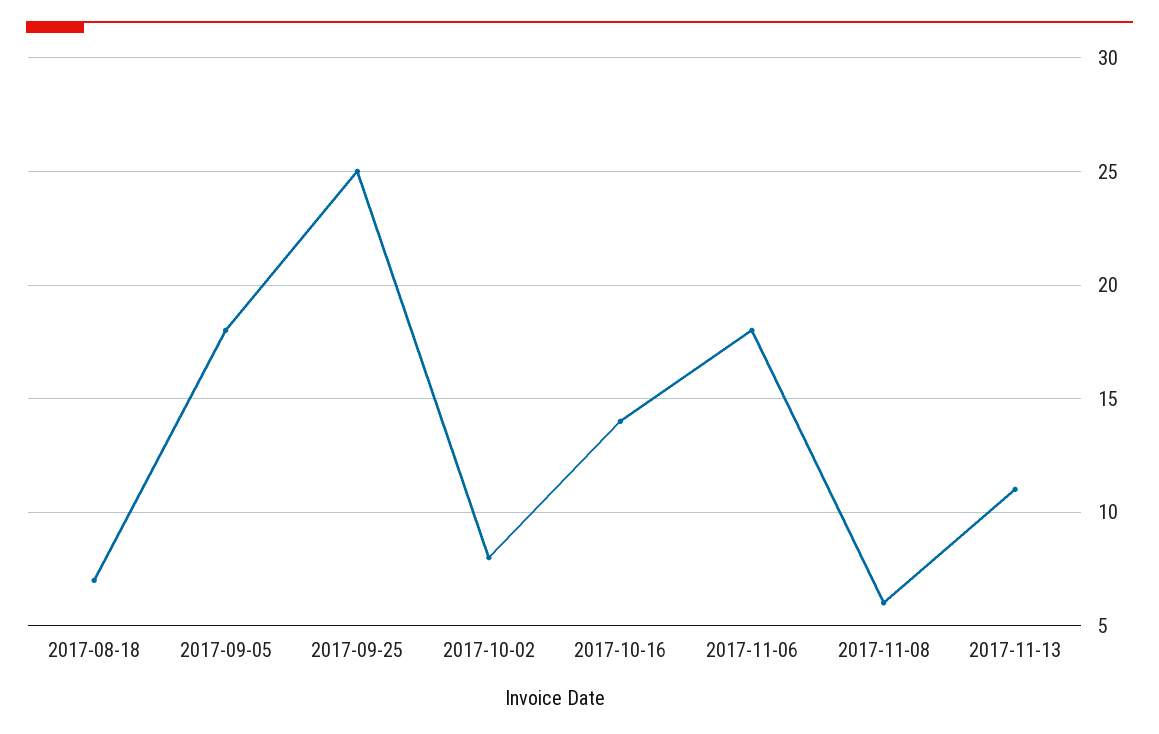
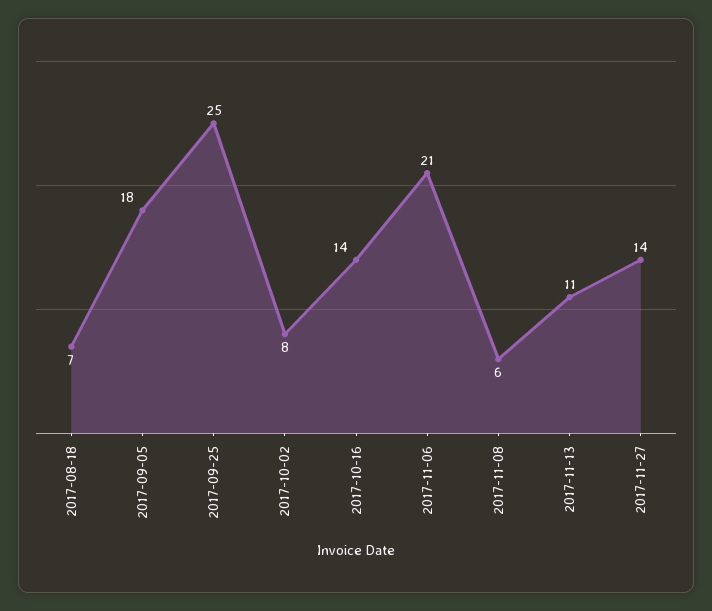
2017-11-06: 18 -> 21
2017-11-27: none -> 14

